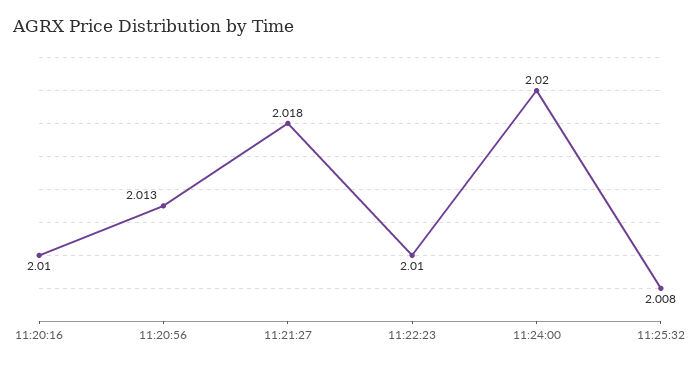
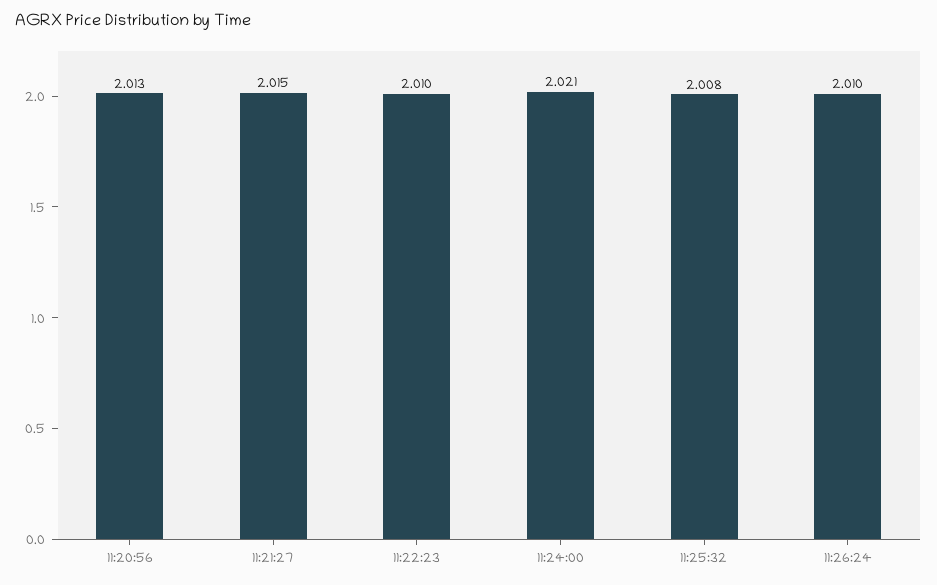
11:20:16: 2.01 -> none
11:21:27: 2.018 -> 2.015
11:24:00: 2.02 -> 2.021
11:26:24: none -> 2.01

